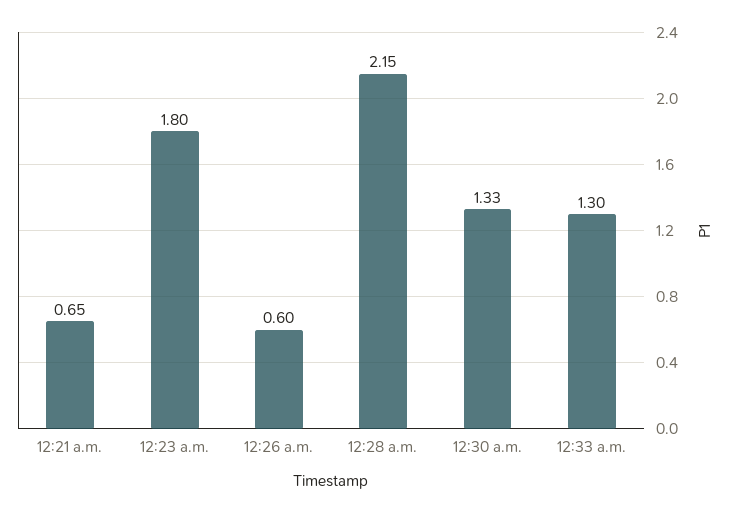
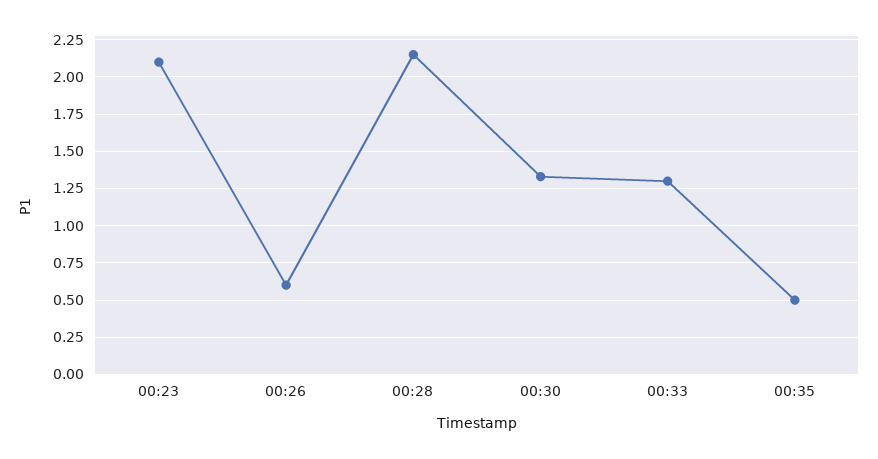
12:21 a.m.: 0.65 -> none
12:23 a.m.: 1.8 -> 2.1
00:35: none -> 0.5

